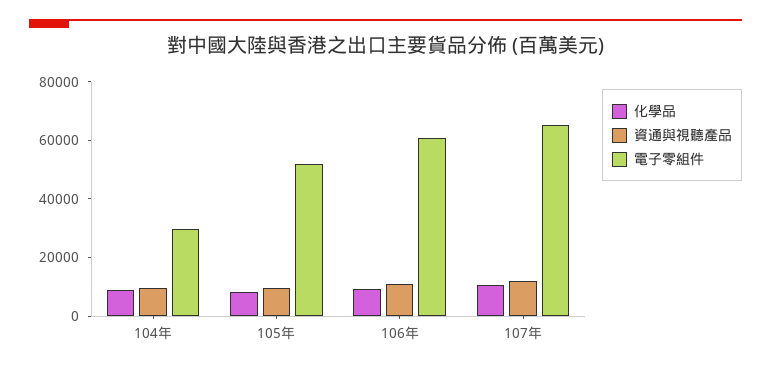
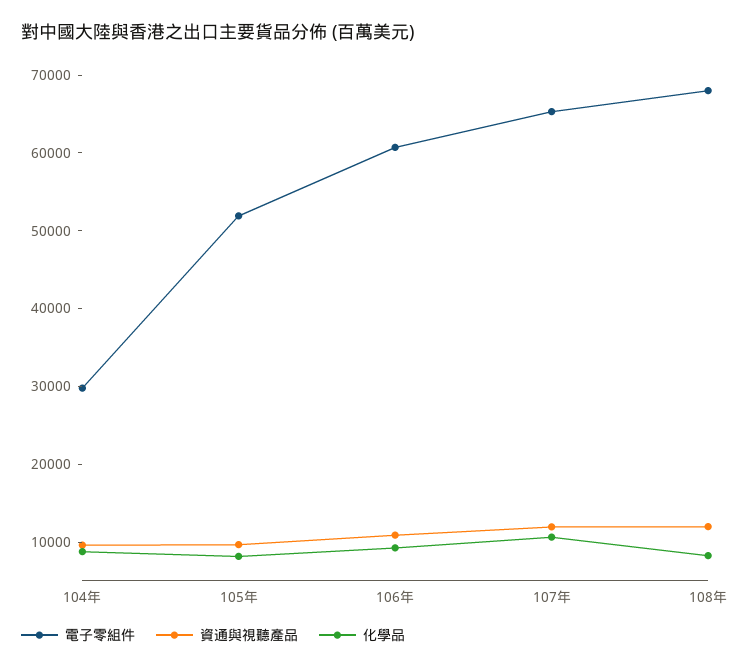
電子零組件, 108年: none -> 68000
資通與視聽產品, 108年: none -> 12000
化學品, 108年: none -> 8000

